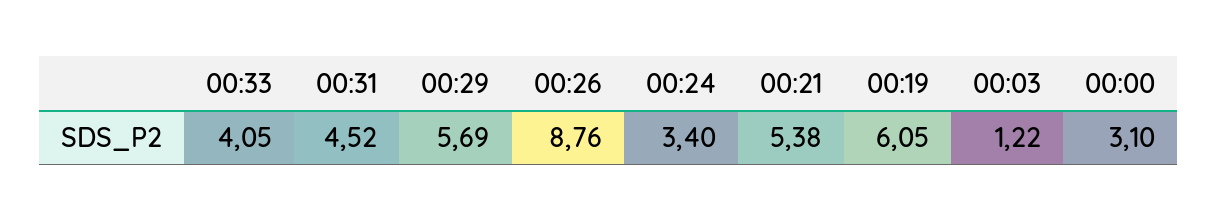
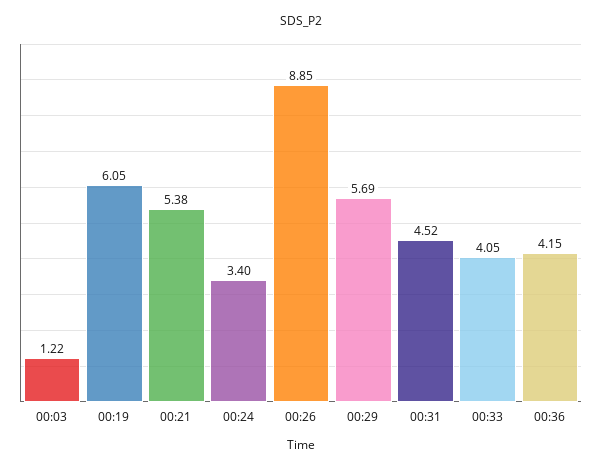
00:26: 8.76 -> 8.85
00:00: 3.1 -> none
00:36: none -> 4.15

